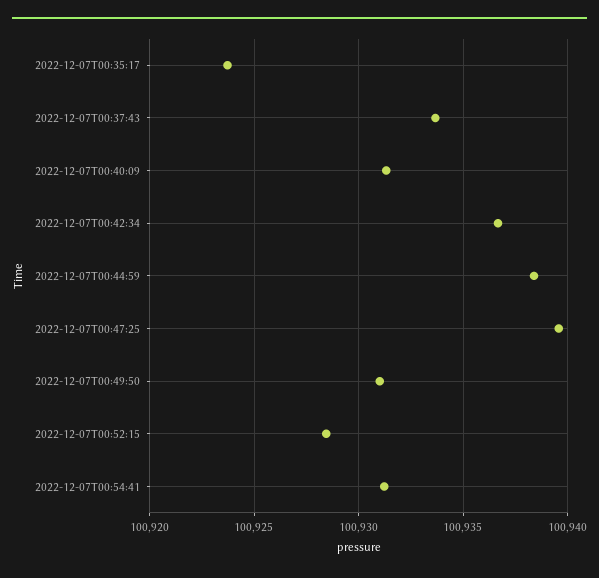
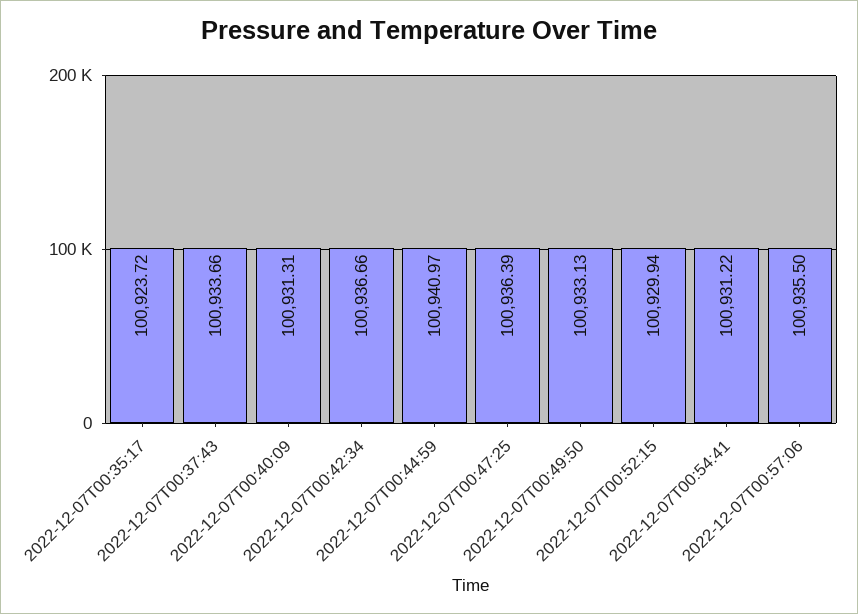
2022-12-07T00:44:59: 100938.5 -> 100940.97
2022-12-07T00:47:25: 100939.5 -> 100936.39
2022-12-07T00:49:50: 100931 -> 100933.13
2022-12-07T00:52:15: 100928.5 -> 100929.94
2022-12-07T00:57:06: none -> 100935.5

